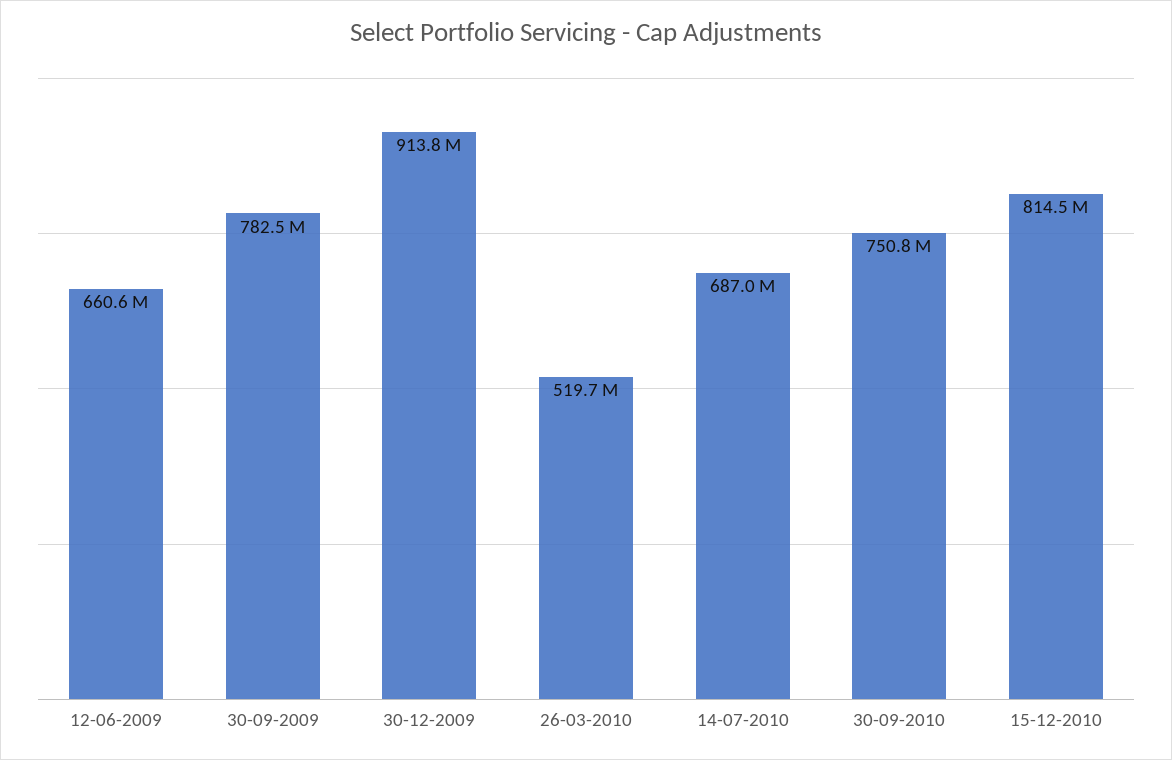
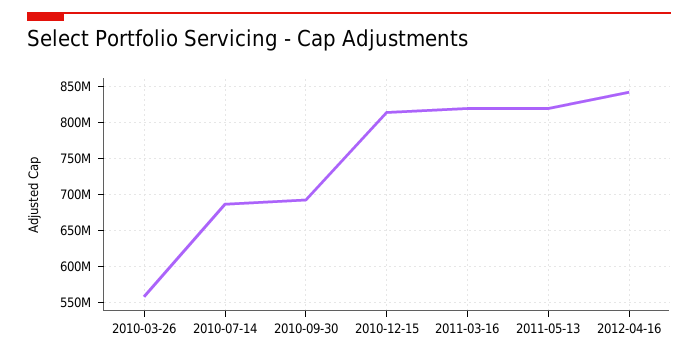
12-06-2009: 660600000 -> none
30-09-2009: 782500000 -> none
30-12-2009: 913800000 -> none
26-03-2010: 519700000 -> 560000000
30-09-2010: 750800000 -> 690000000
2011-03-16: none -> 820000000
2011-05-13: none -> 820000000
2012-04-16: none -> 840000000

